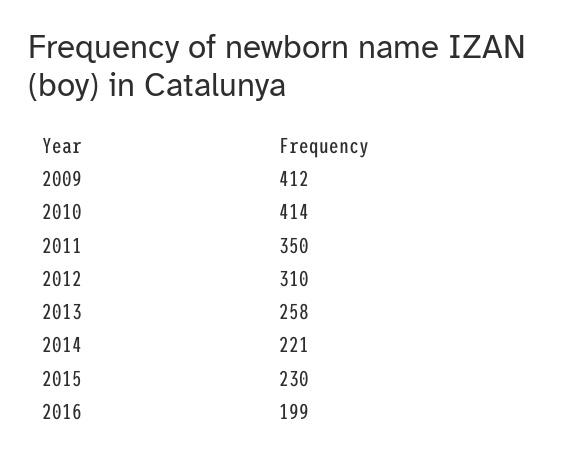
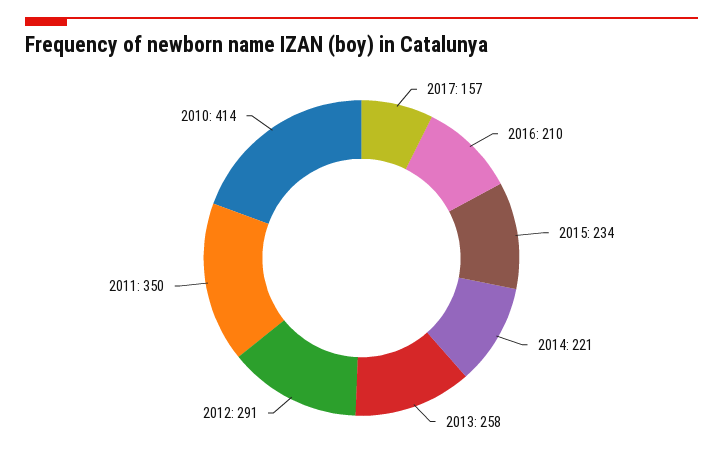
2009: 412 -> none
2012: 310 -> 291
2015: 230 -> 234
2016: 199 -> 210
2017: none -> 157

